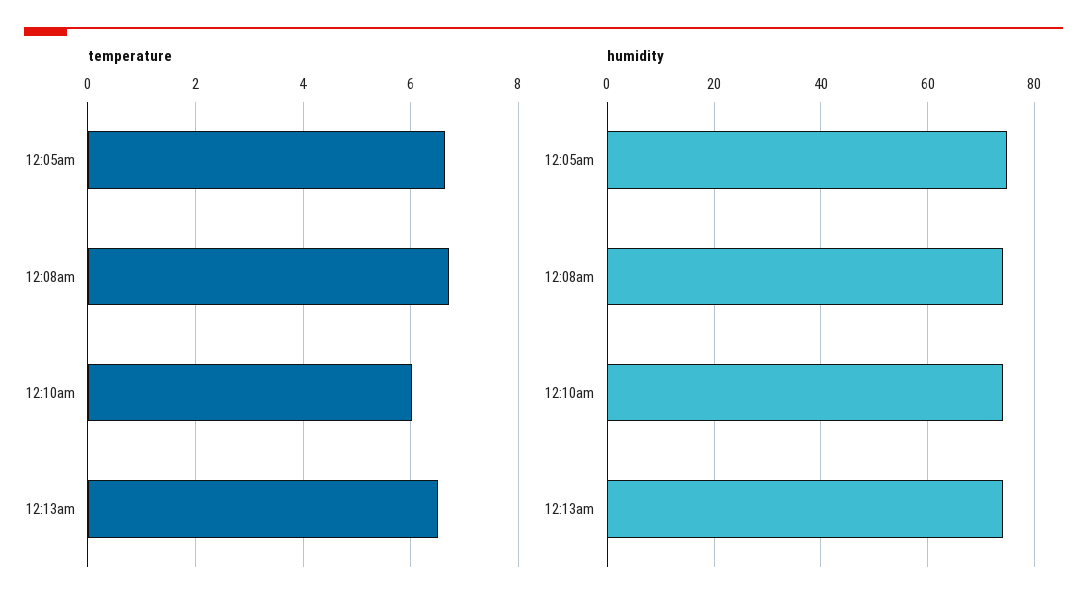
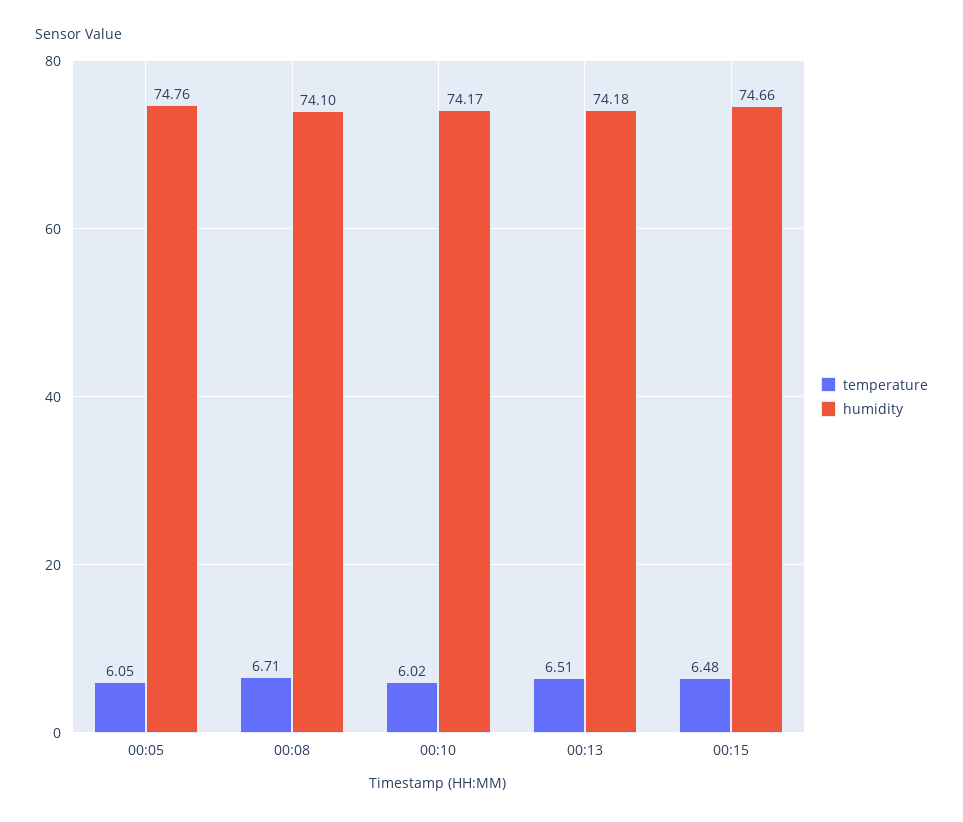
temperature, 12:05am: 6.6 -> 6.05
temperature, 00:15: none -> 6.48
humidity, 00:15: none -> 74.66

